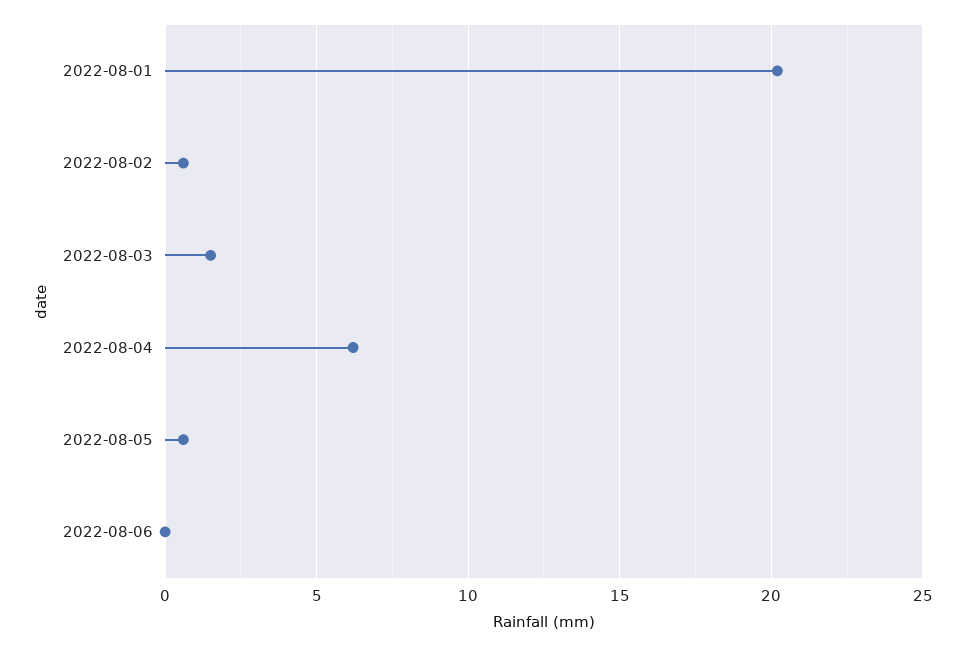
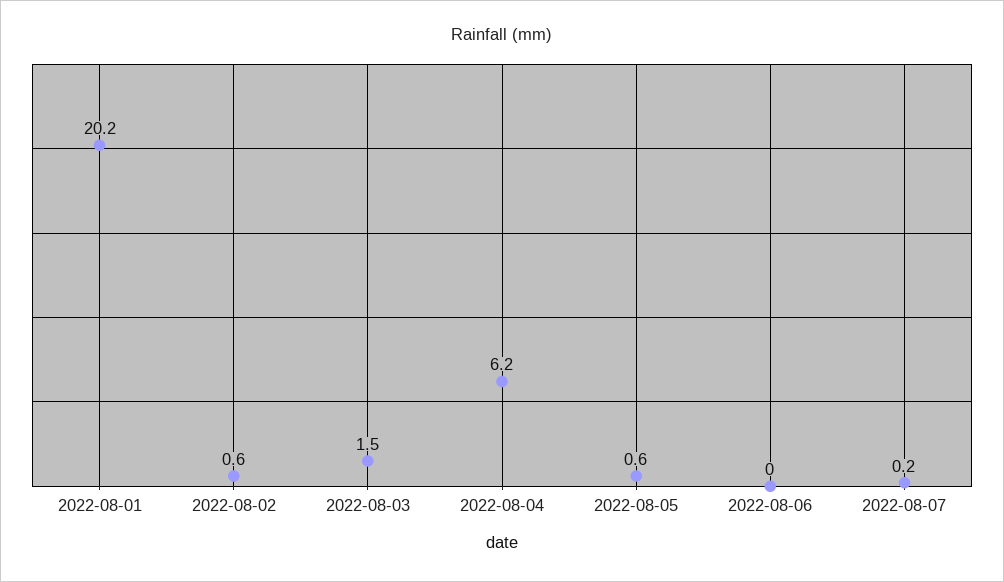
2022-08-07: none -> 0.2

